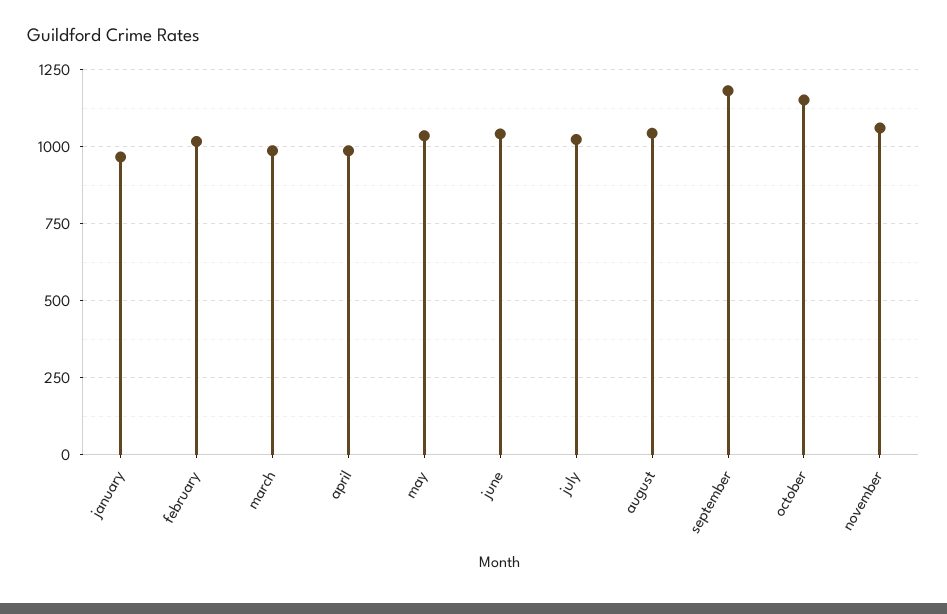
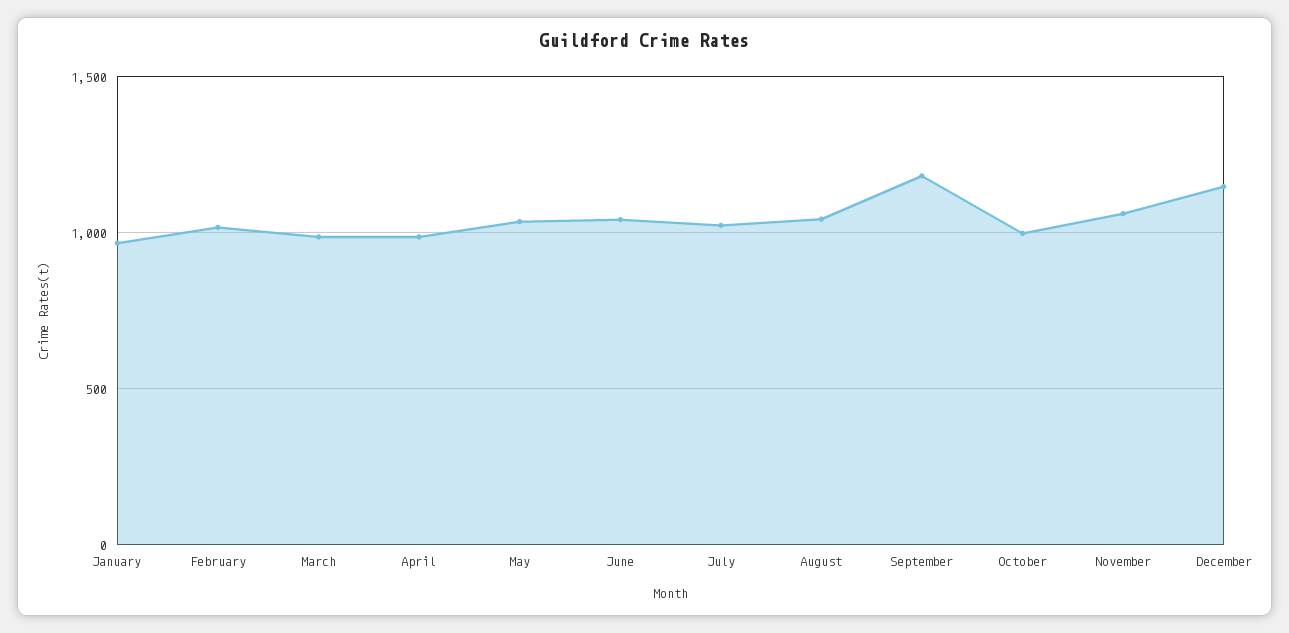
october: 1150 -> 1000
December: none -> 1150

